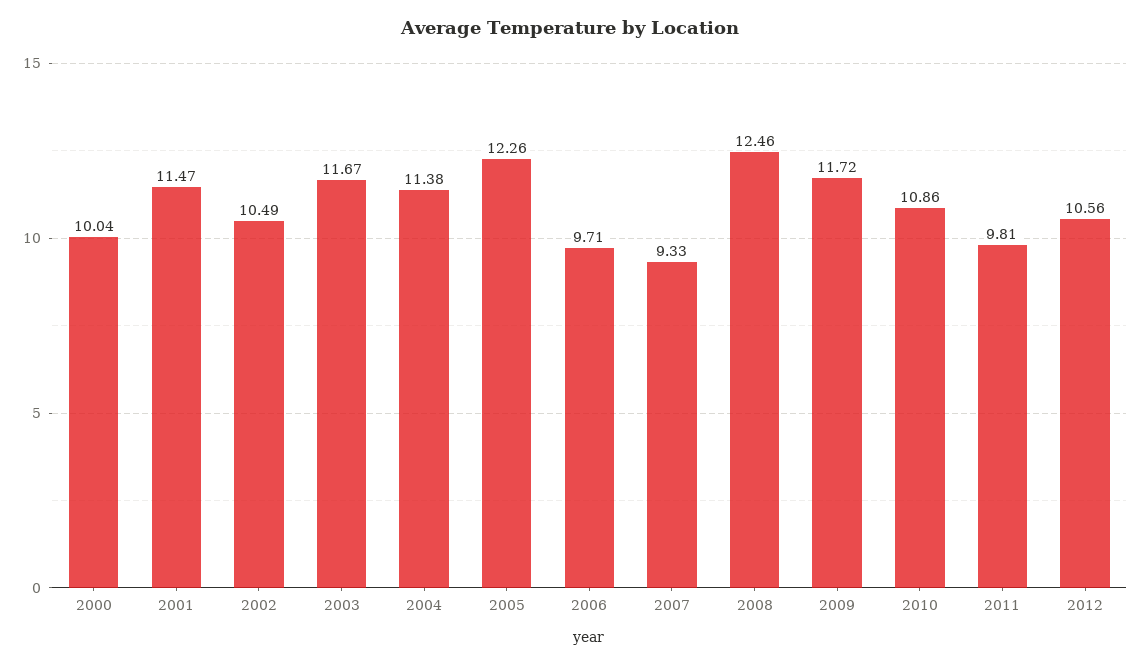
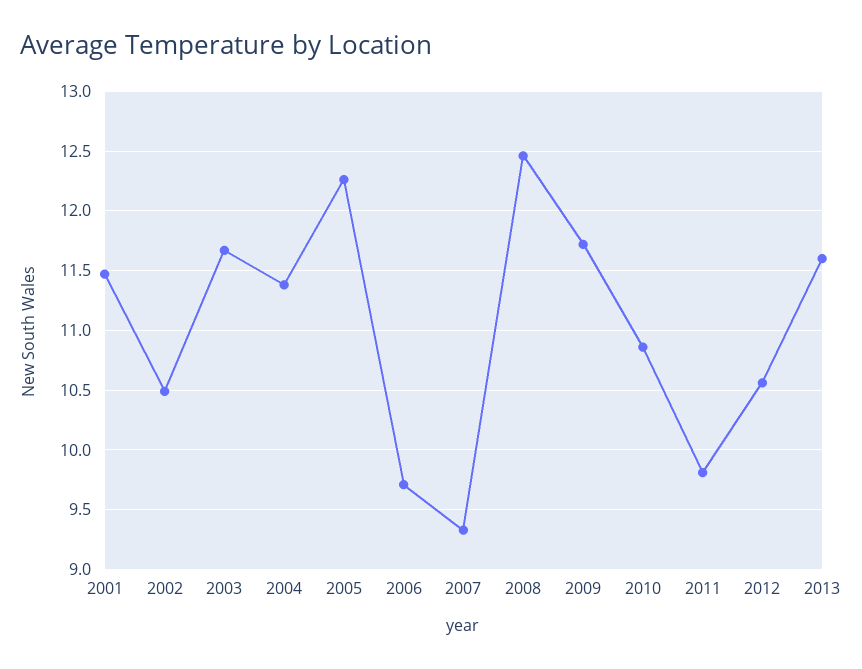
2000: 10.04 -> none
2013: none -> 11.6

